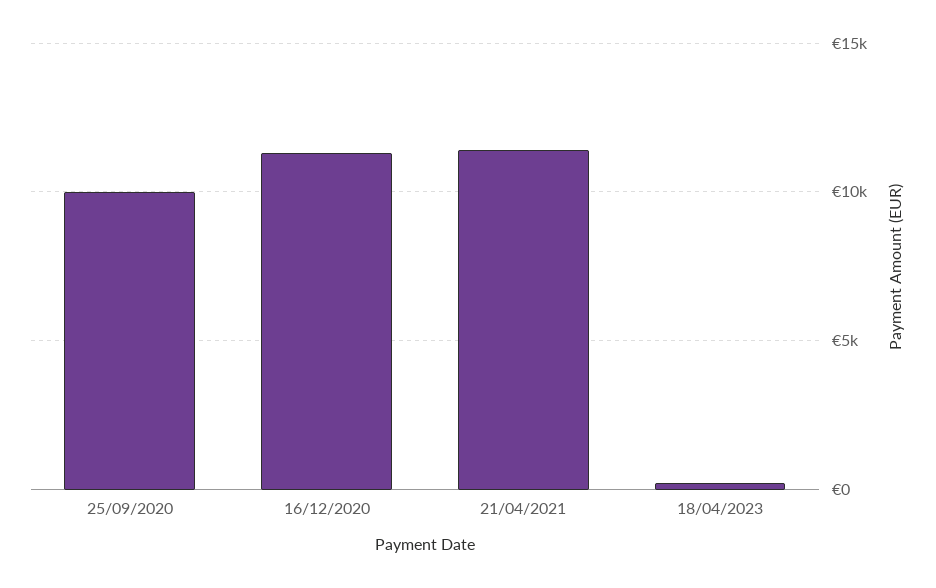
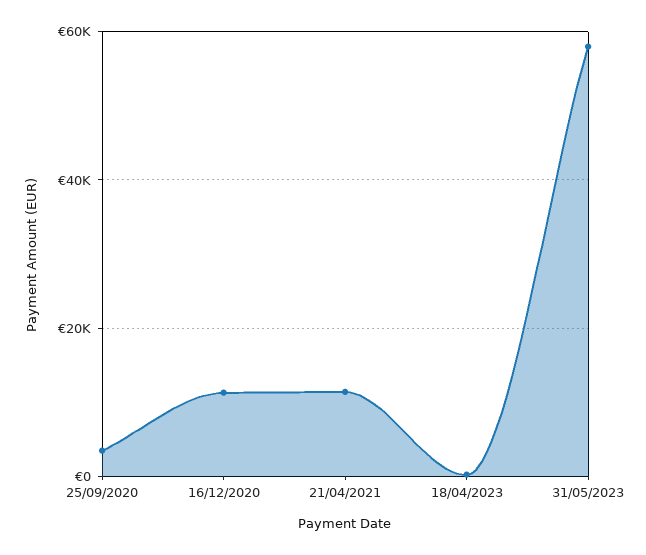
25/09/2020: 10000 -> 4000
31/05/2023: none -> 58000

